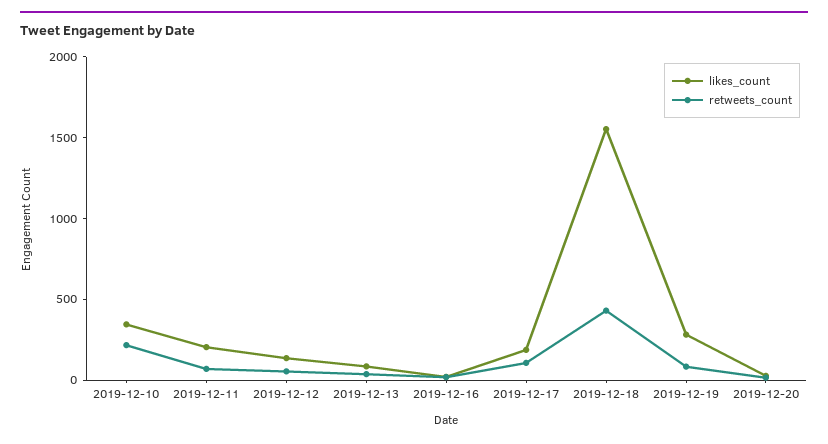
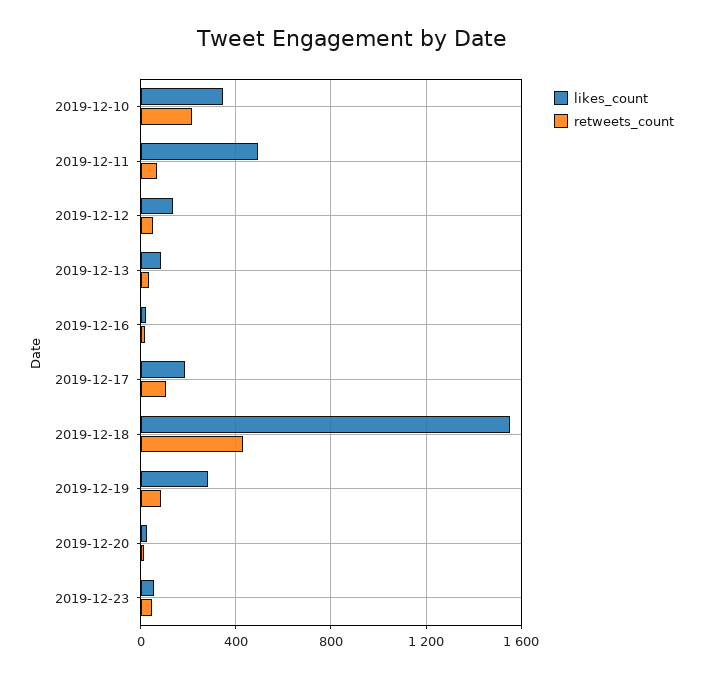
likes_count, 2019-12-11: 200 -> 500
likes_count, 2019-12-23: none -> 50
retweets_count, 2019-12-23: none -> 50

